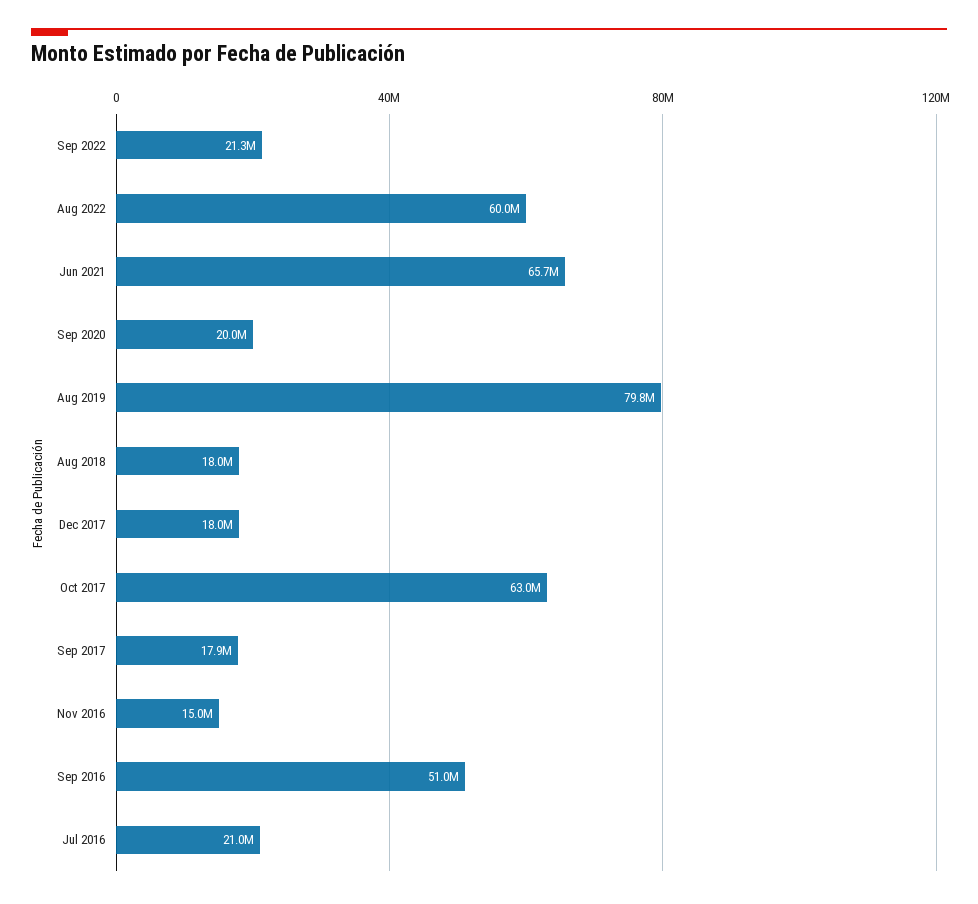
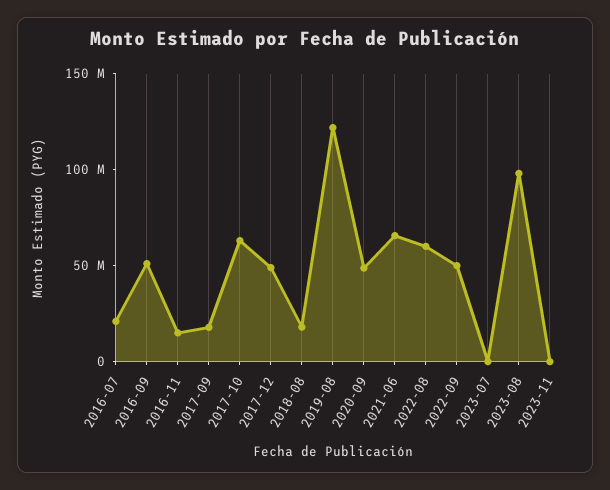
Sep 2022: 21300000 -> 50000000
Sep 2020: 20000000 -> 50000000
Aug 2019: 79800000 -> 120000000
Dec 2017: 18000000 -> 50000000
2023-07: none -> 0
2023-08: none -> 100000000
2023-11: none -> 0

